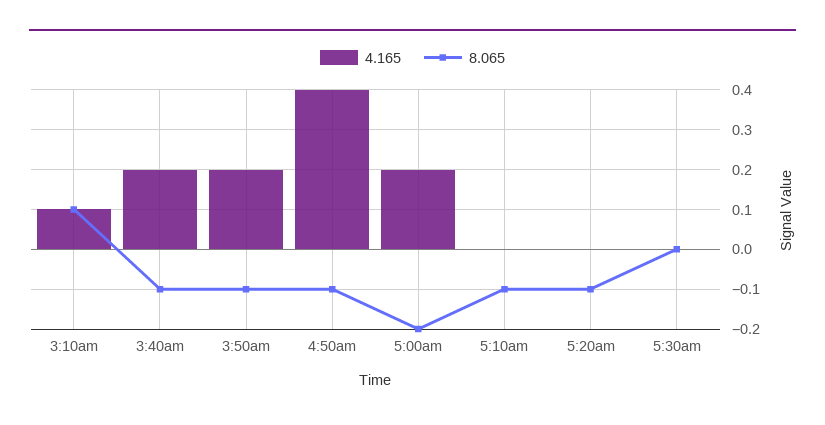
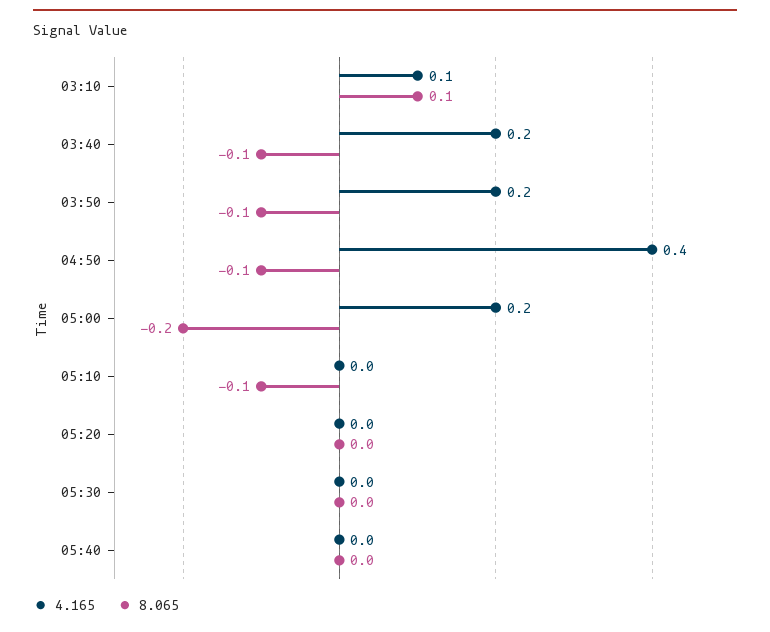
8.065, 5:20am: -0.1 -> 0
4.165, 05:40: none -> 0
8.065, 05:40: none -> 0

